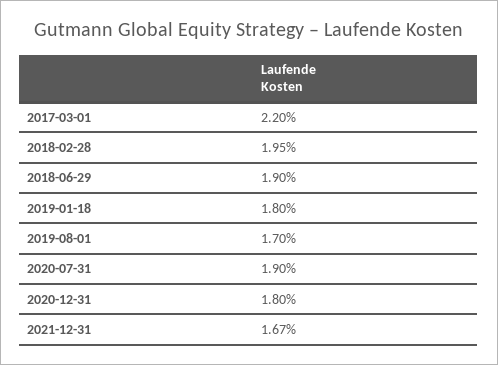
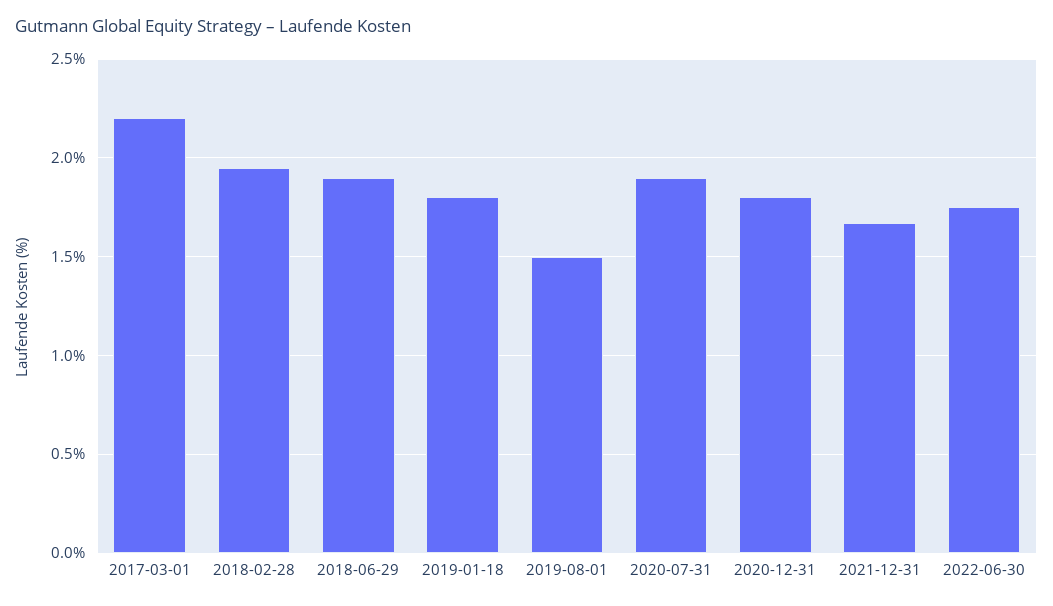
2019-08-01: 1.7 -> 1.5
2022-06-30: none -> 1.75

